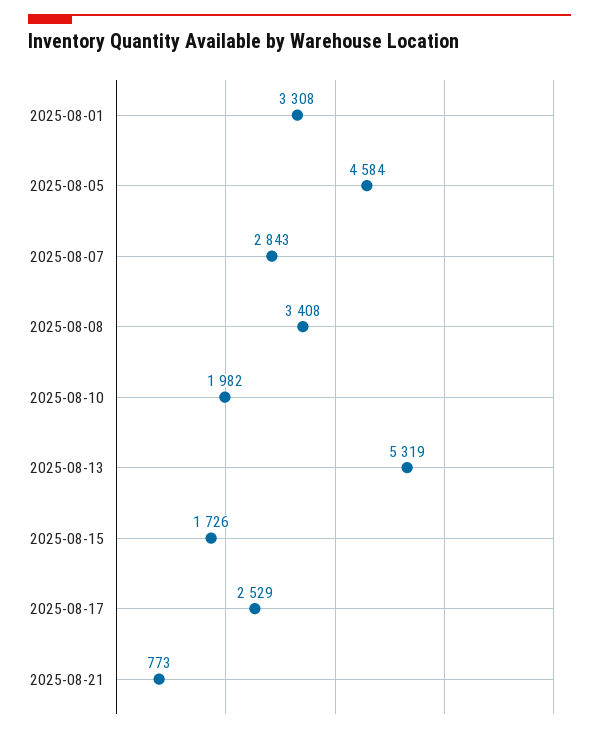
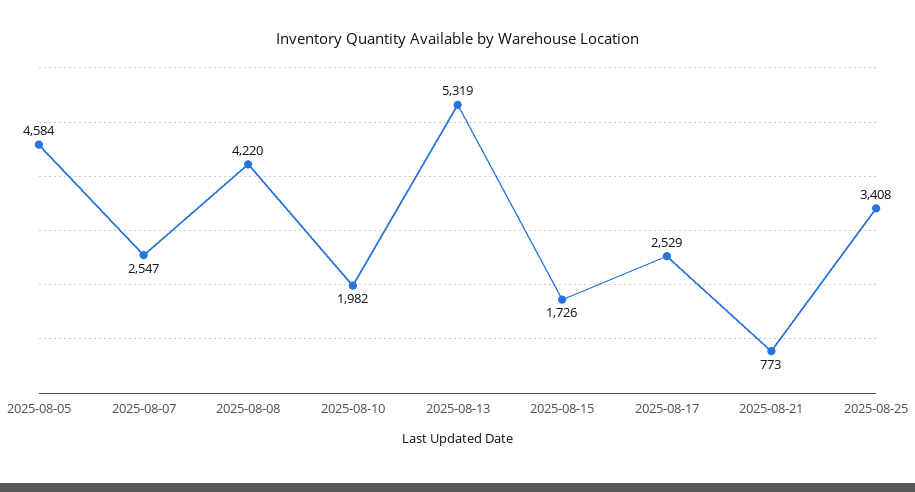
2025-08-01: 3308 -> none
2025-08-07: 2843 -> 2547
2025-08-08: 3408 -> 4220
2025-08-25: none -> 3408

